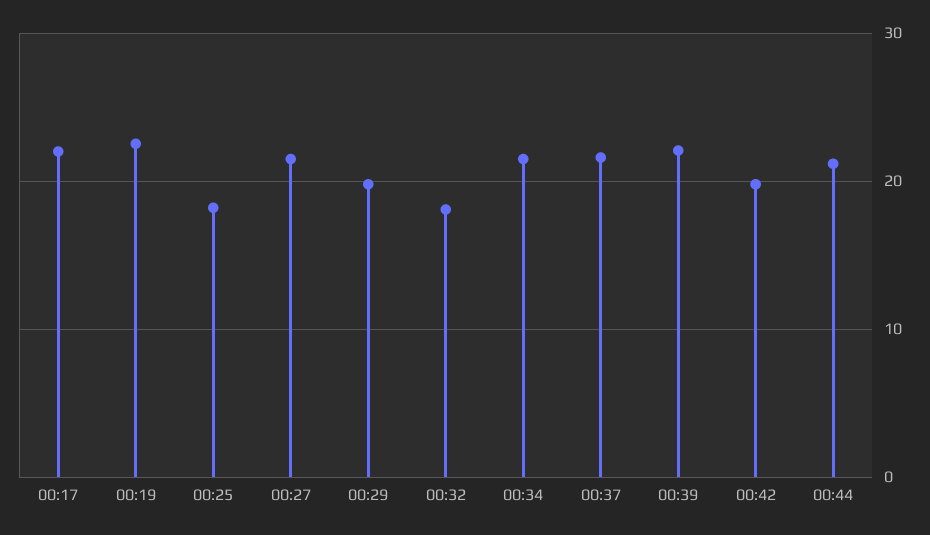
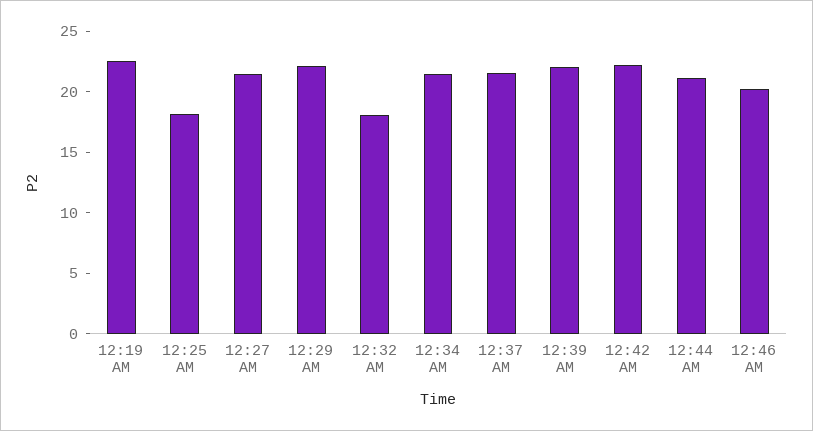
00:17: 22 -> none
00:29: 20 -> 22
00:42: 20 -> 22
12:46 AM: none -> 20

